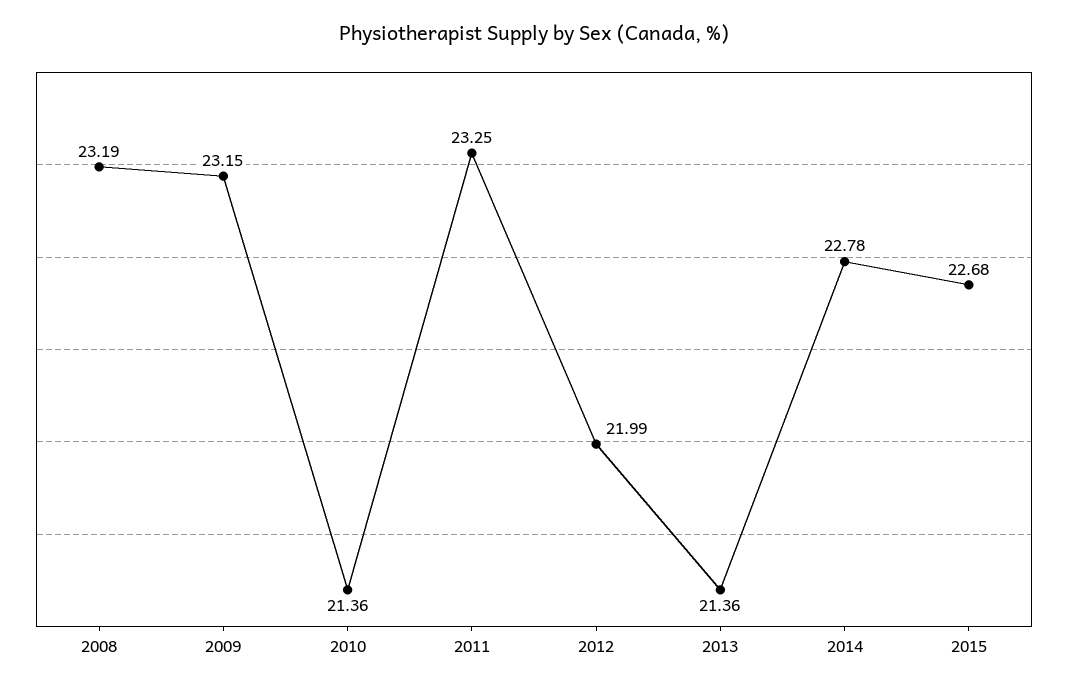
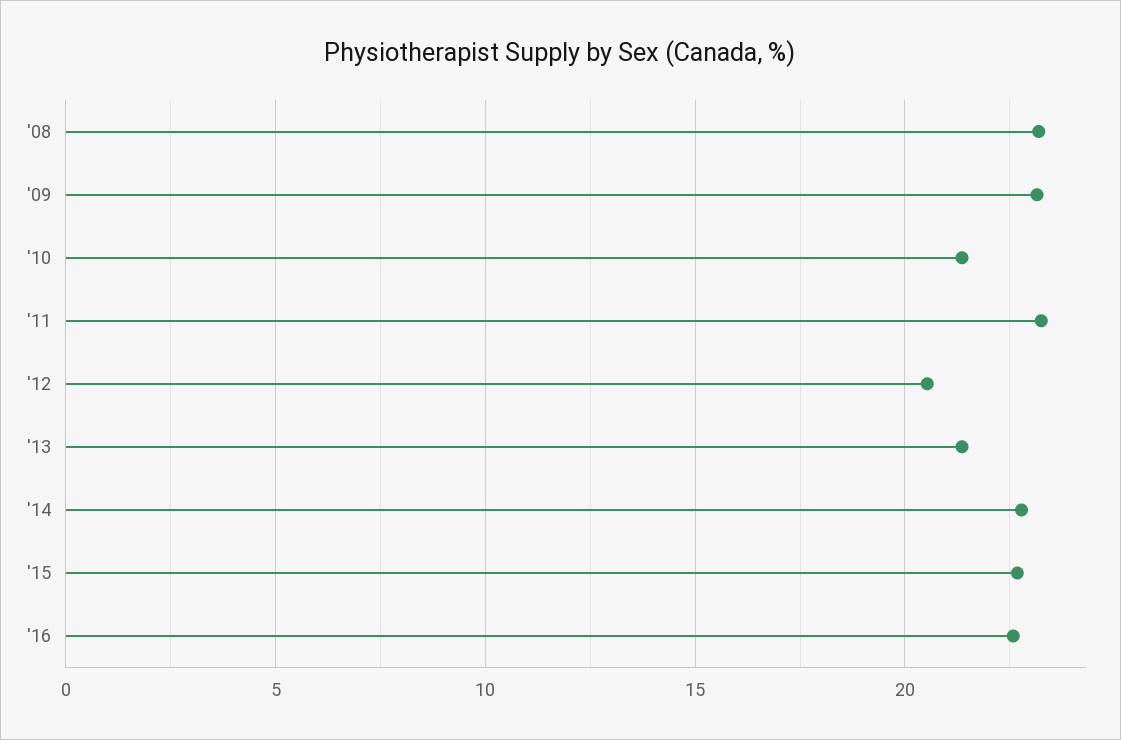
2012: 21.99 -> 20.5
'16: none -> 22.5

